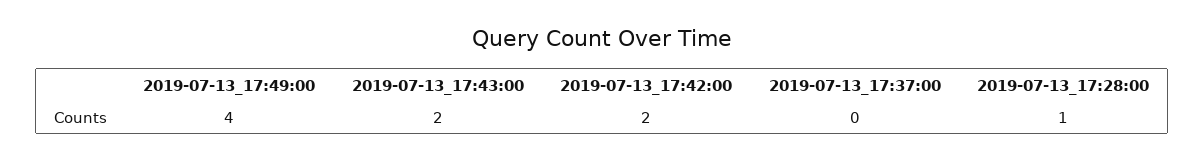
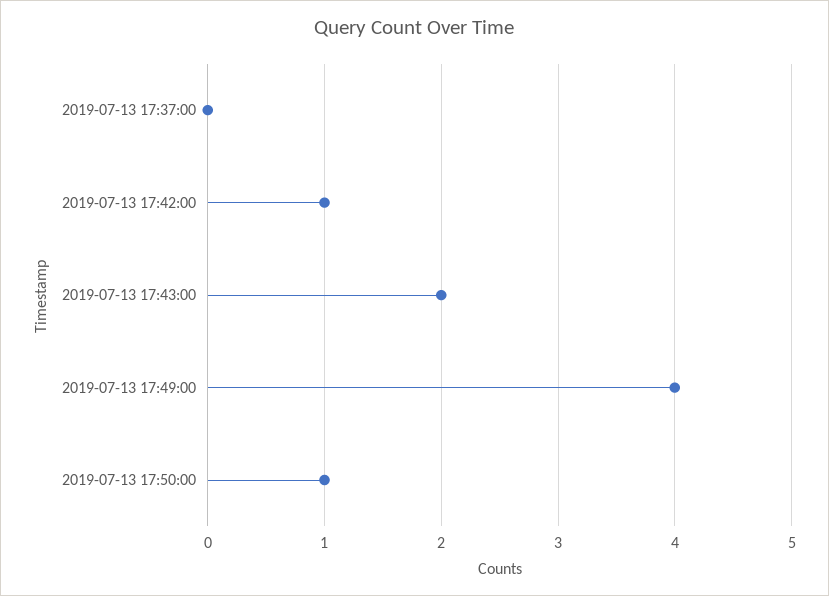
2019-07-13_17:42:00: 2 -> 1
2019-07-13_17:28:00: 1 -> none
2019-07-13 17:50:00: none -> 1

